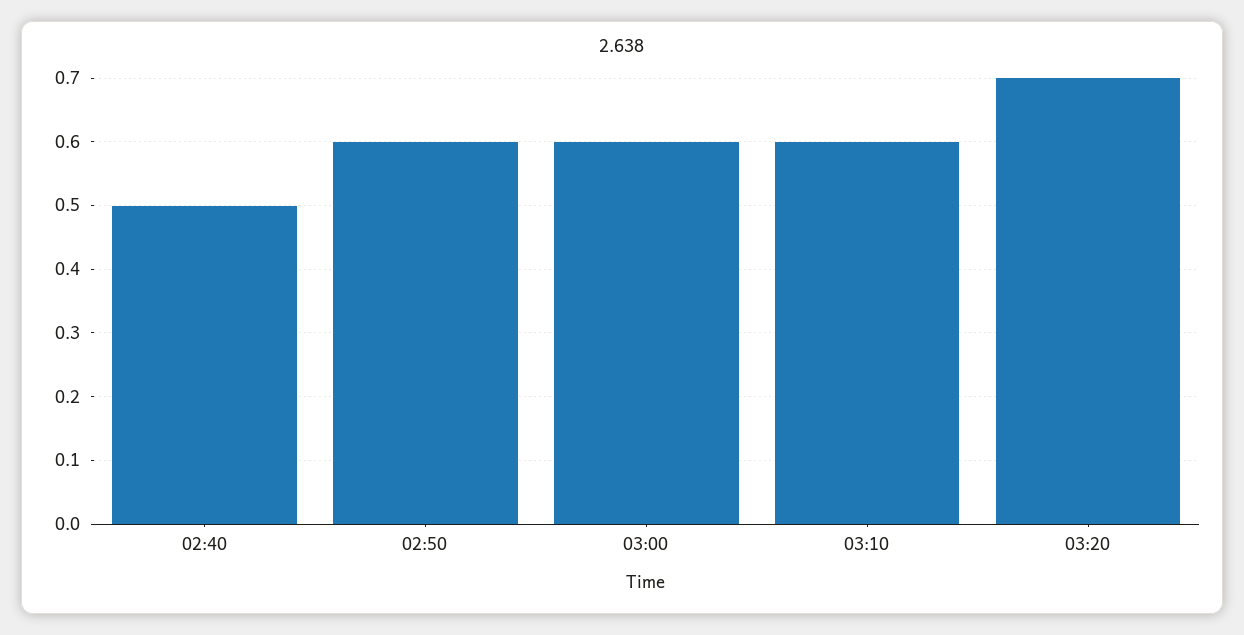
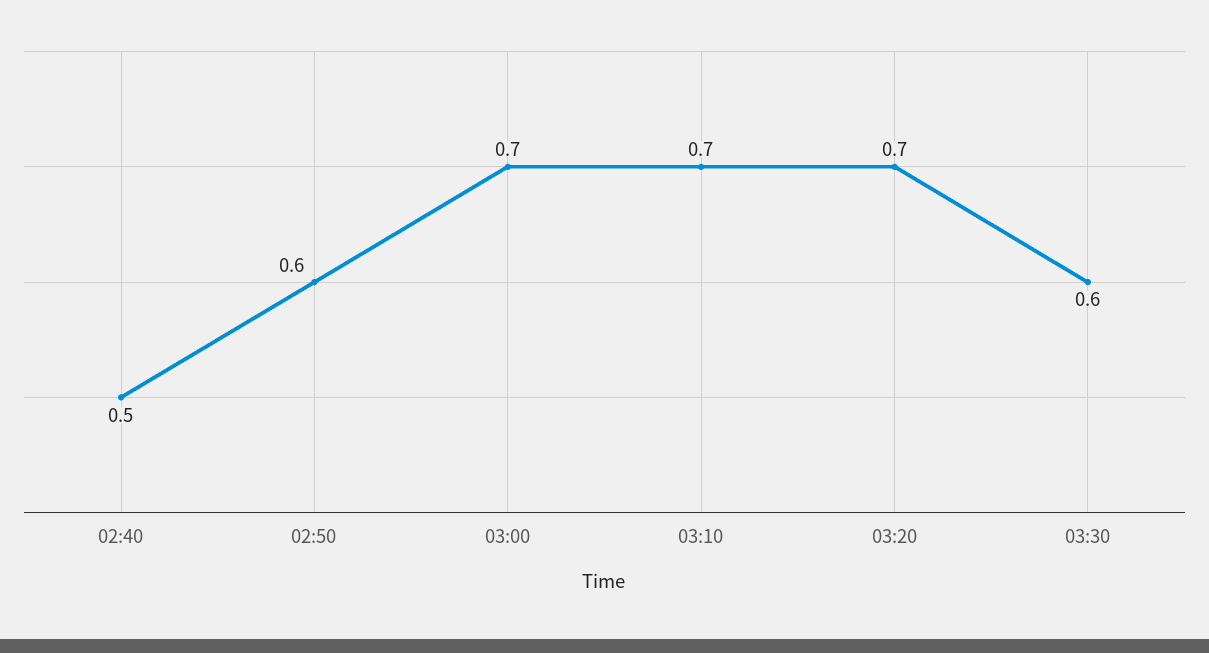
03:00: 0.6 -> 0.7
03:10: 0.6 -> 0.7
03:30: none -> 0.6

